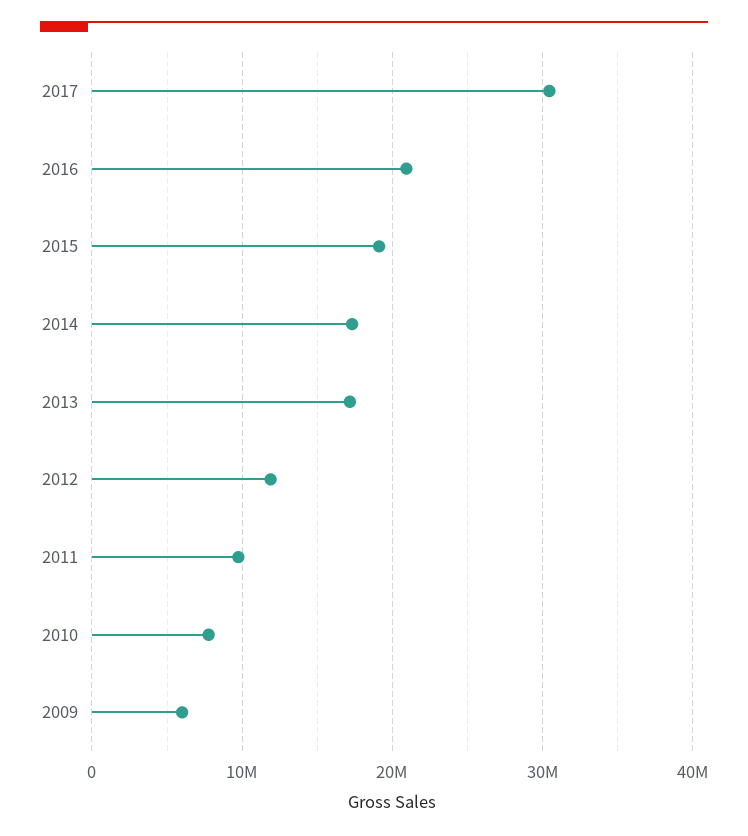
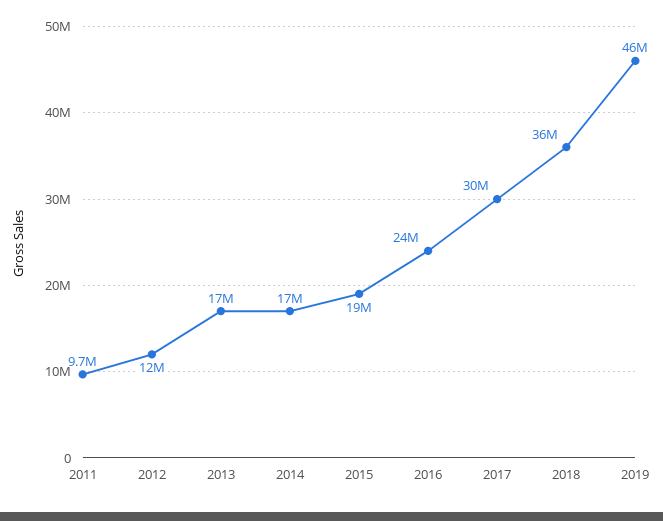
2016: 21000000 -> 24000000
2010: 8000000 -> none
2009: 6000000 -> none
2018: none -> 36000000
2019: none -> 46000000

